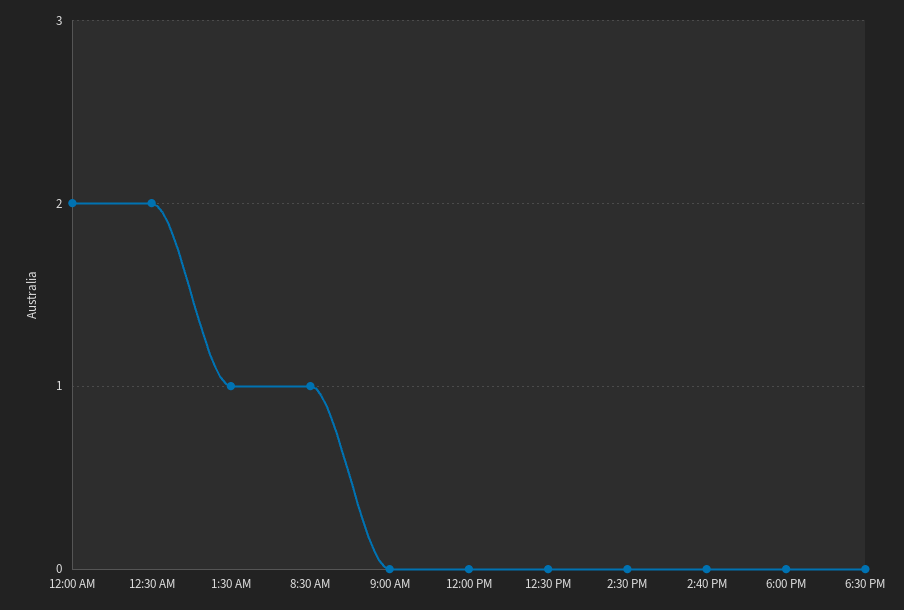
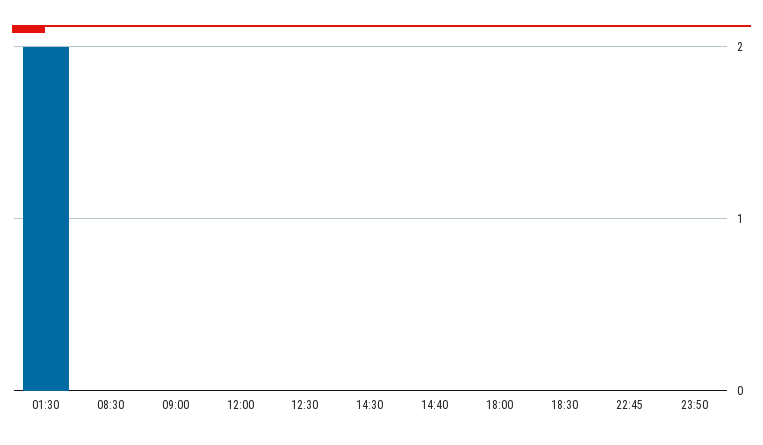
12:00 AM: 2 -> none
12:30 AM: 2 -> none
1:30 AM: 1 -> 2
8:30 AM: 1 -> 0
22:45: none -> 0
23:50: none -> 0

